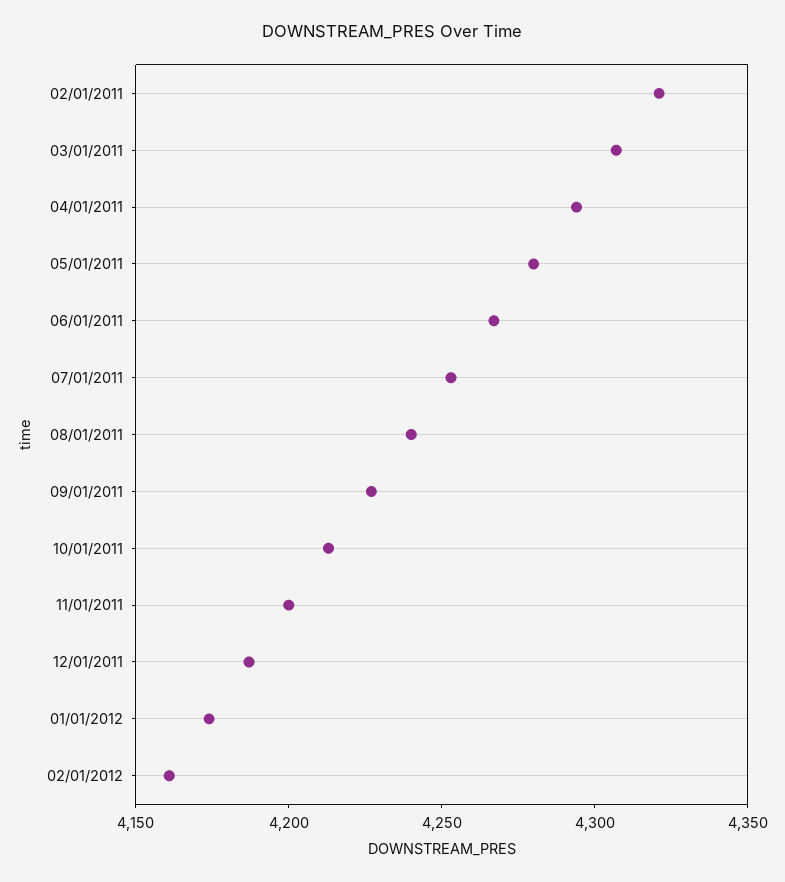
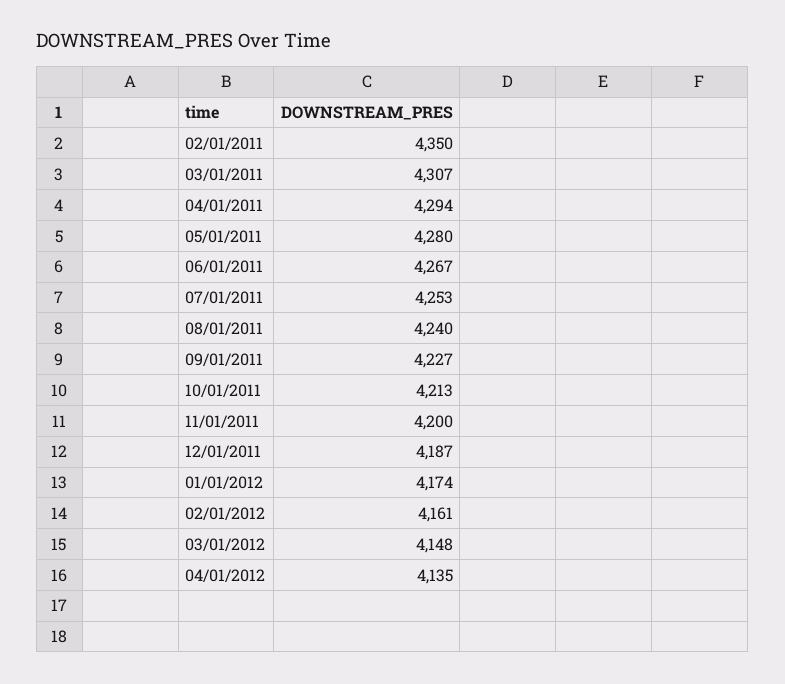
02/01/2011: 4320 -> 4350
03/01/2012: none -> 4148
04/01/2012: none -> 4135

